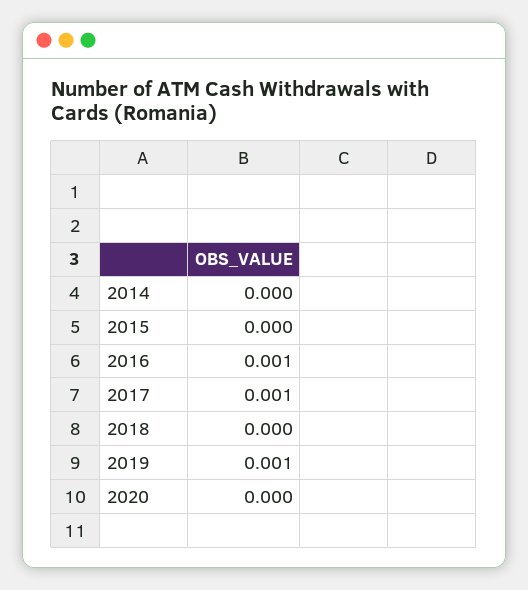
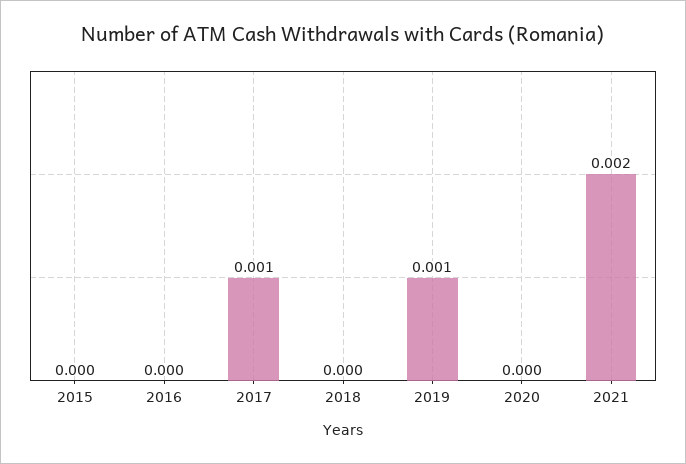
2014: 0 -> none
2016: 0.001 -> 0
2021: none -> 0.002

